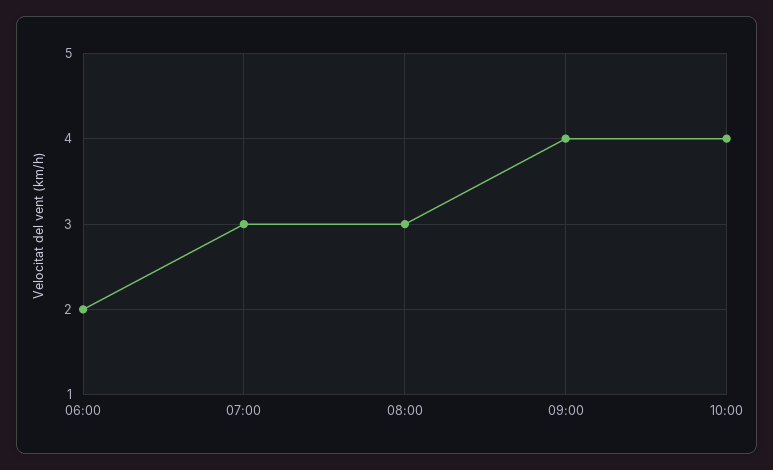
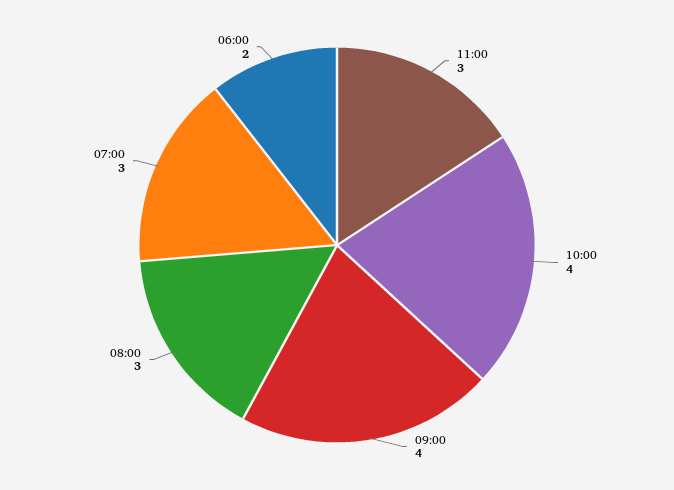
11:00: none -> 3

